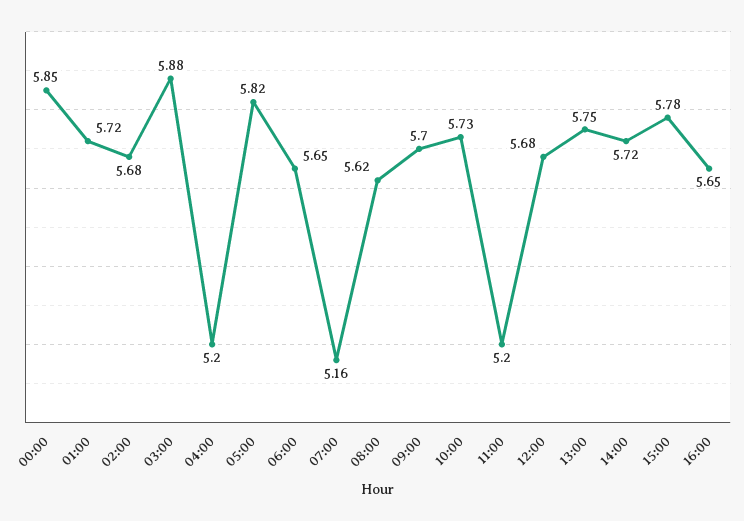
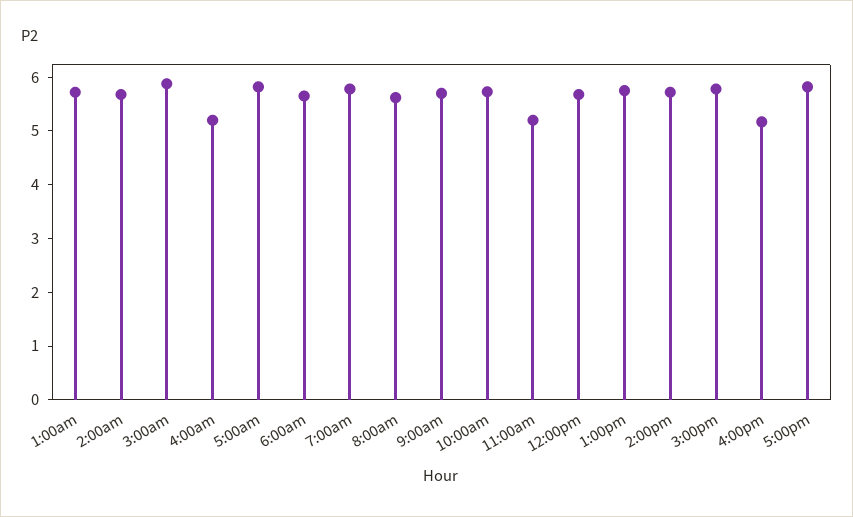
00:00: 5.85 -> none
07:00: 5.16 -> 5.8
16:00: 5.65 -> 5.2
5:00pm: none -> 5.8

